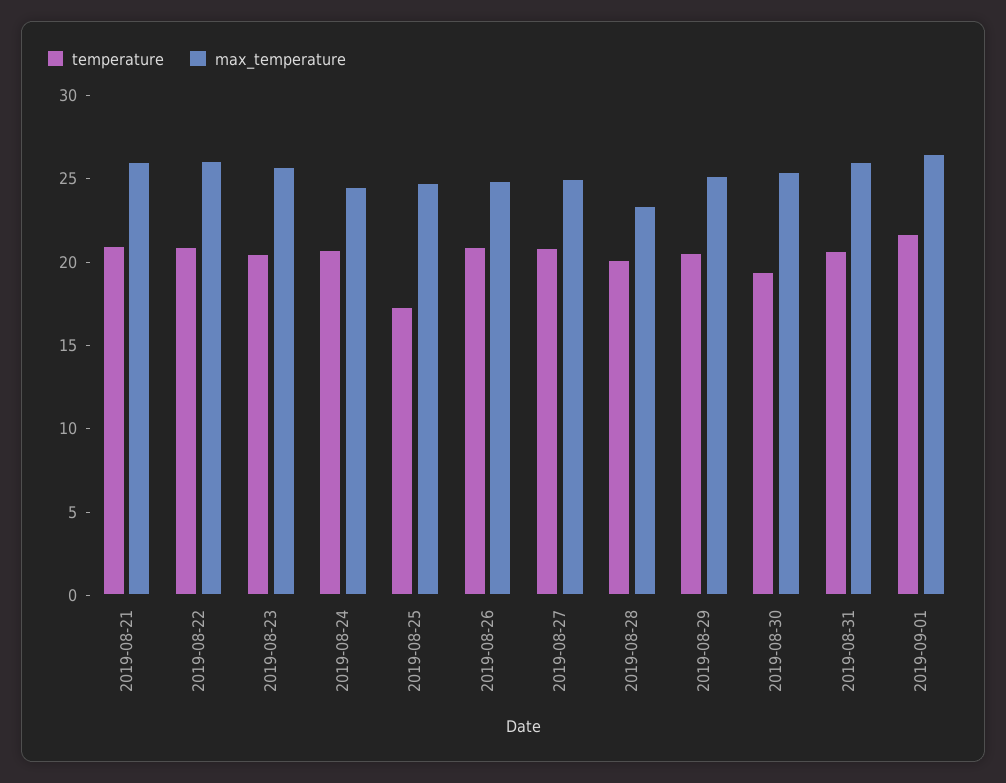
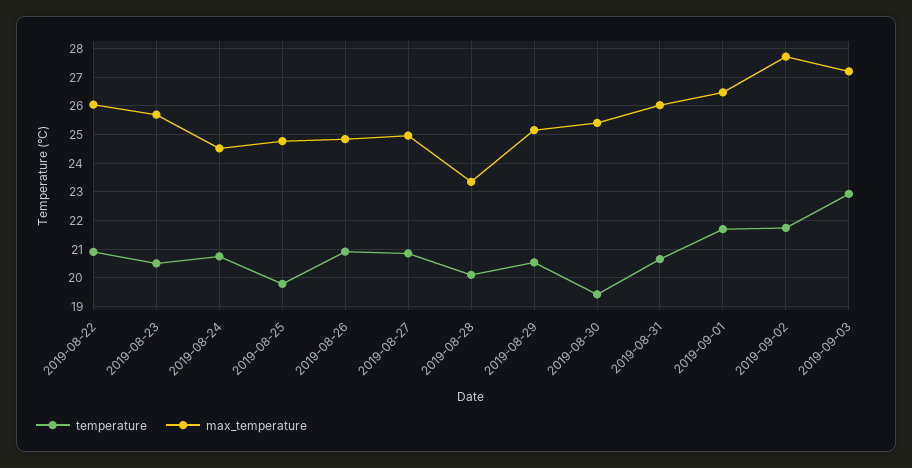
temperature, 2019-08-21: 21 -> none
max_temperature, 2019-08-21: 26 -> none
temperature, 2019-08-25: 17 -> 19.75
temperature, 2019-09-02: none -> 21.75
max_temperature, 2019-09-02: none -> 27.75
temperature, 2019-09-03: none -> 23
max_temperature, 2019-09-03: none -> 27.25

